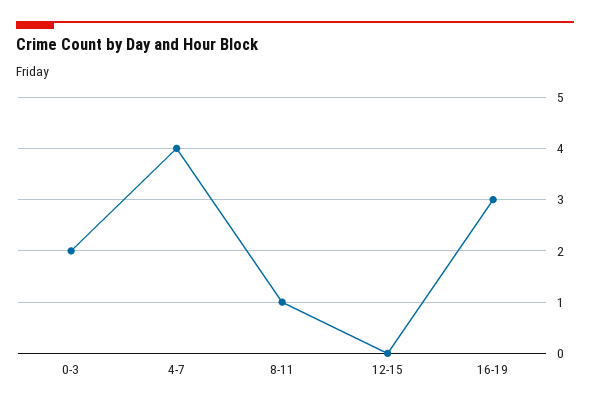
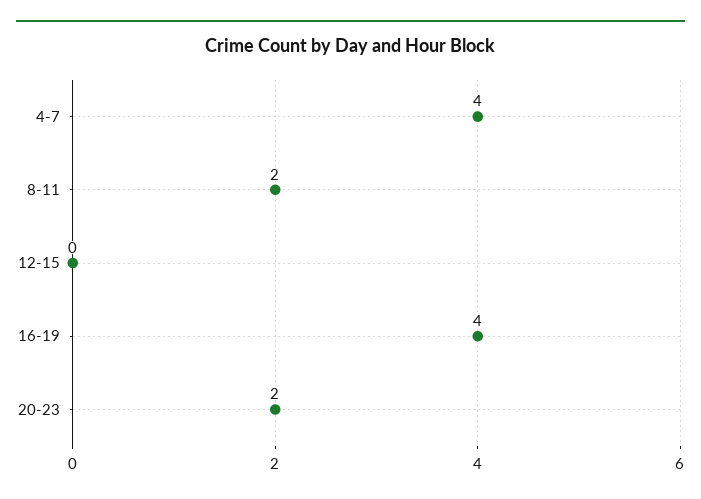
0-3: 2 -> none
8-11: 1 -> 2
16-19: 3 -> 4
20-23: none -> 2

